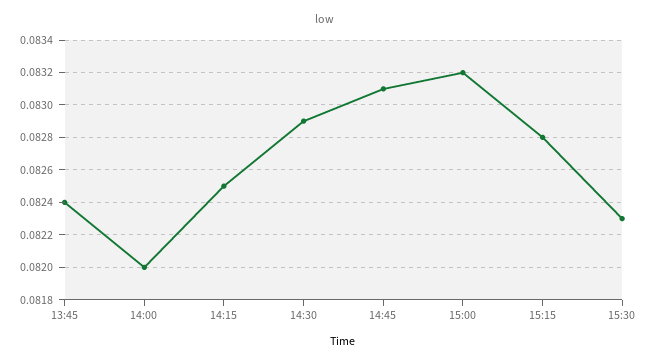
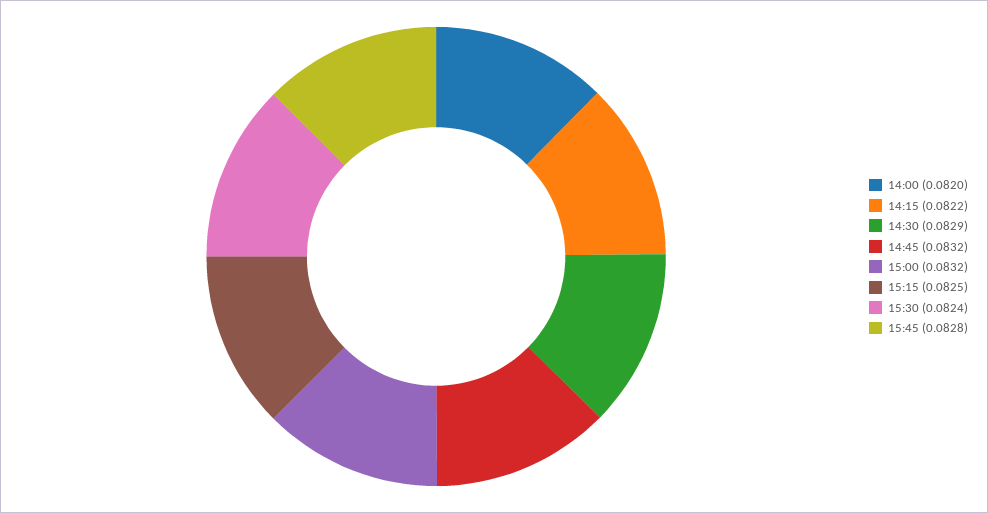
13:45: 0.0824 -> none
14:15: 0.0825 -> 0.0822
14:45: 0.0831 -> 0.0832
15:15: 0.0828 -> 0.0825
15:30: 0.0823 -> 0.0824
15:45: none -> 0.0828

